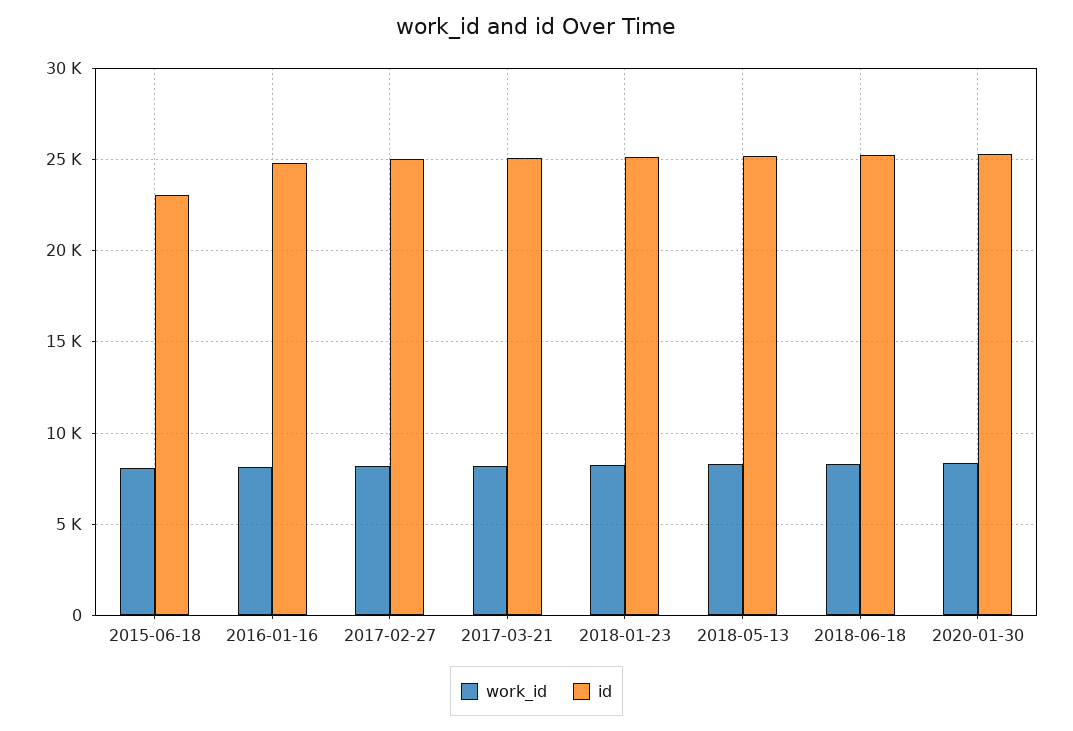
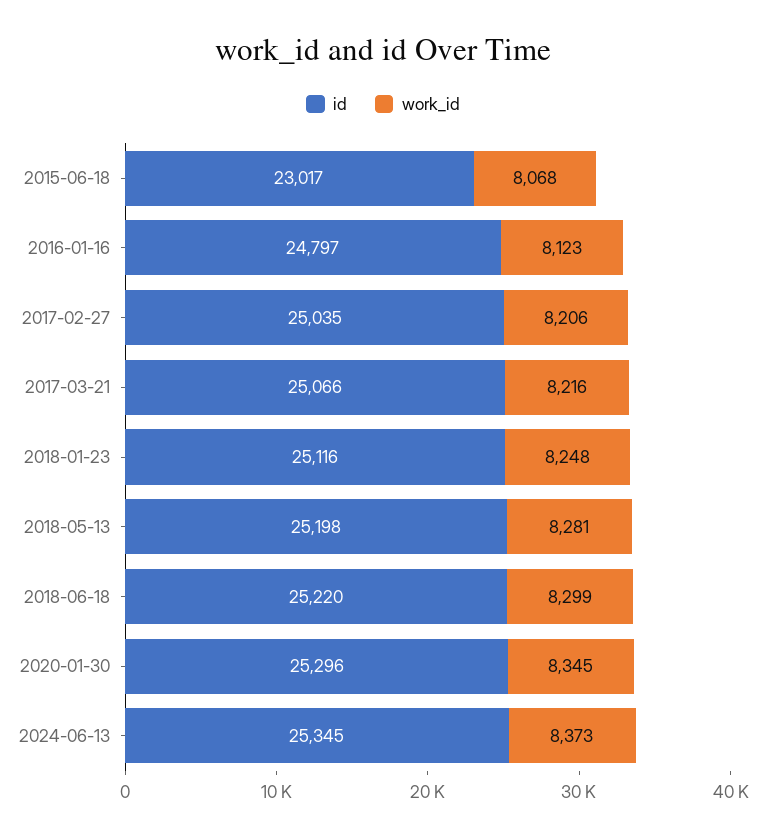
id, 2024-06-13: none -> 25345
work_id, 2024-06-13: none -> 8373

